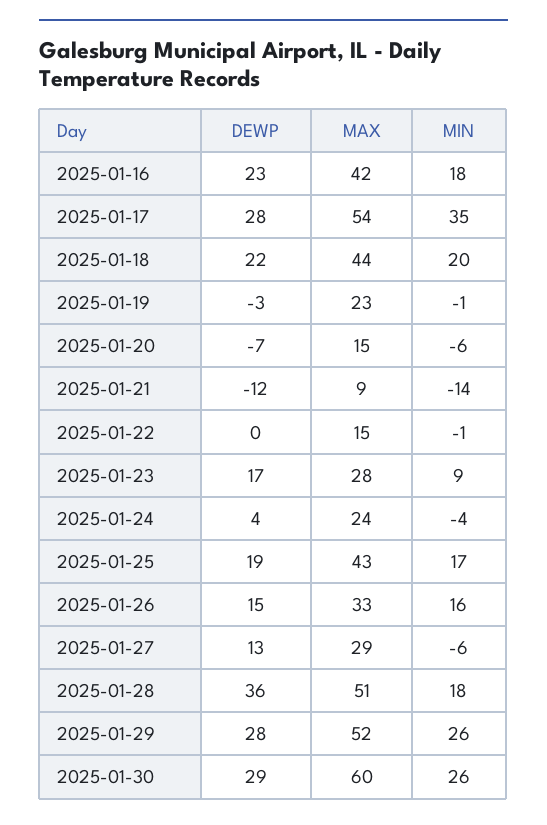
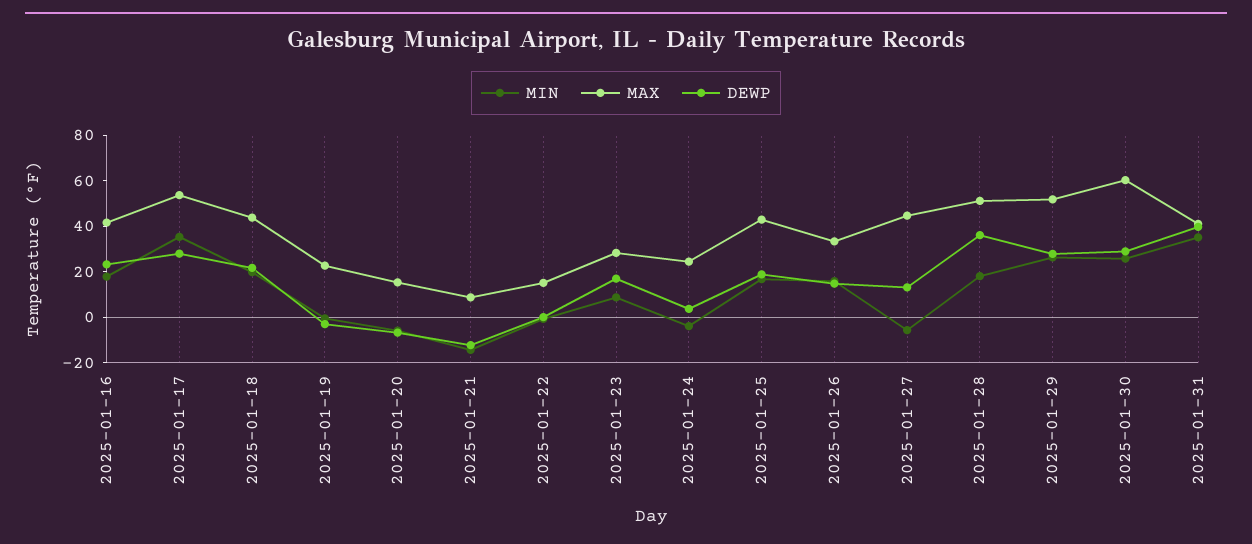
MAX, 2025-01-27: 29 -> 45
MIN, 2025-01-31: none -> 35
MAX, 2025-01-31: none -> 40
DEWP, 2025-01-31: none -> 40

